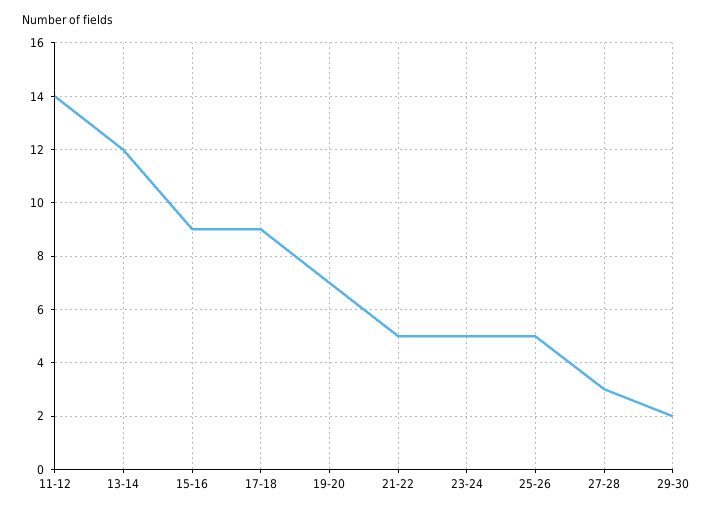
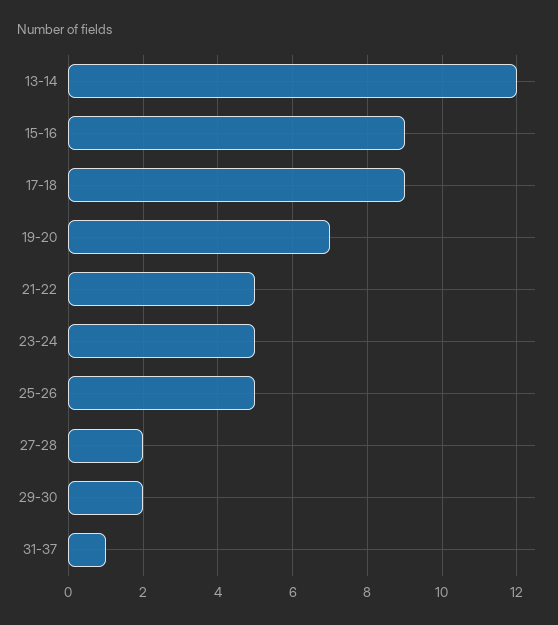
11-12: 14 -> none
27-28: 3 -> 2
31-37: none -> 1

